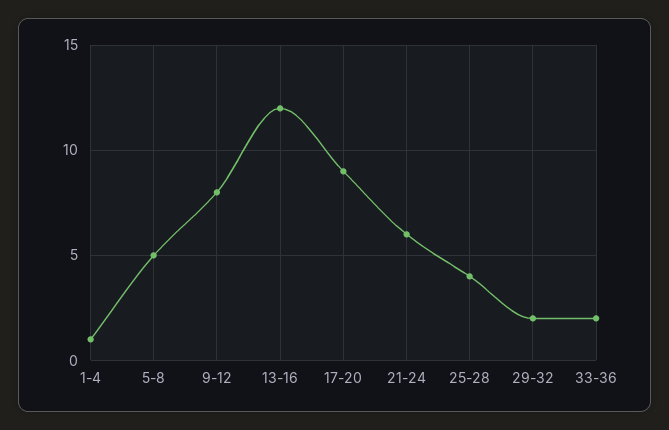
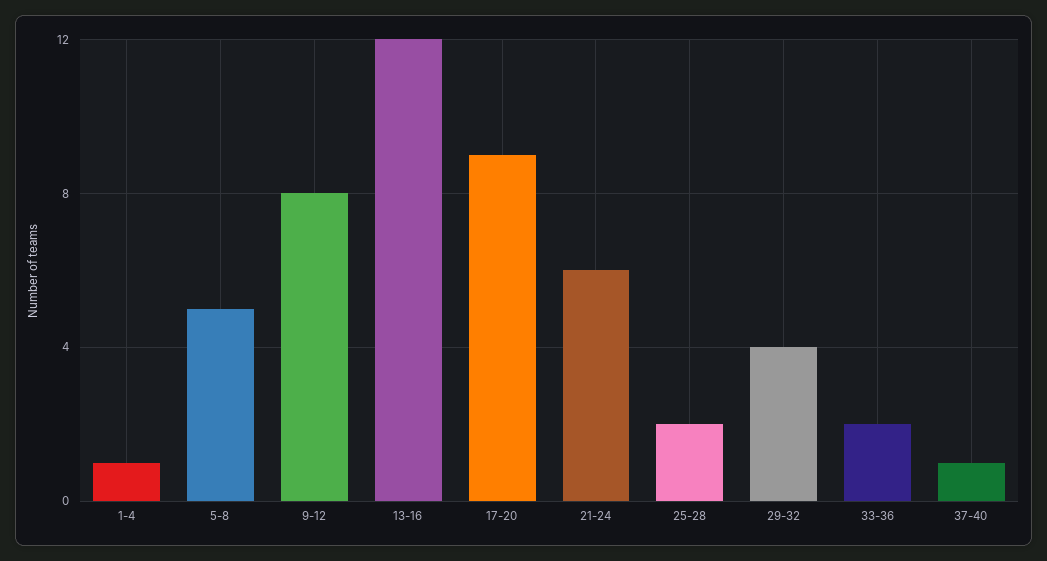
25-28: 4 -> 2
29-32: 2 -> 4
37-40: none -> 1

